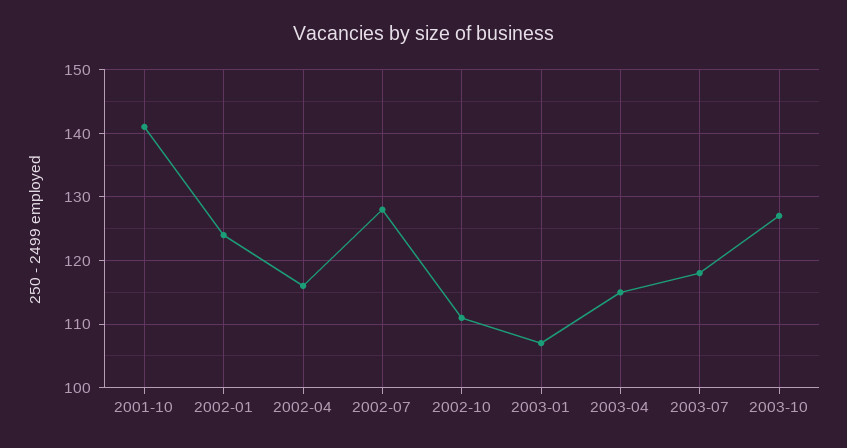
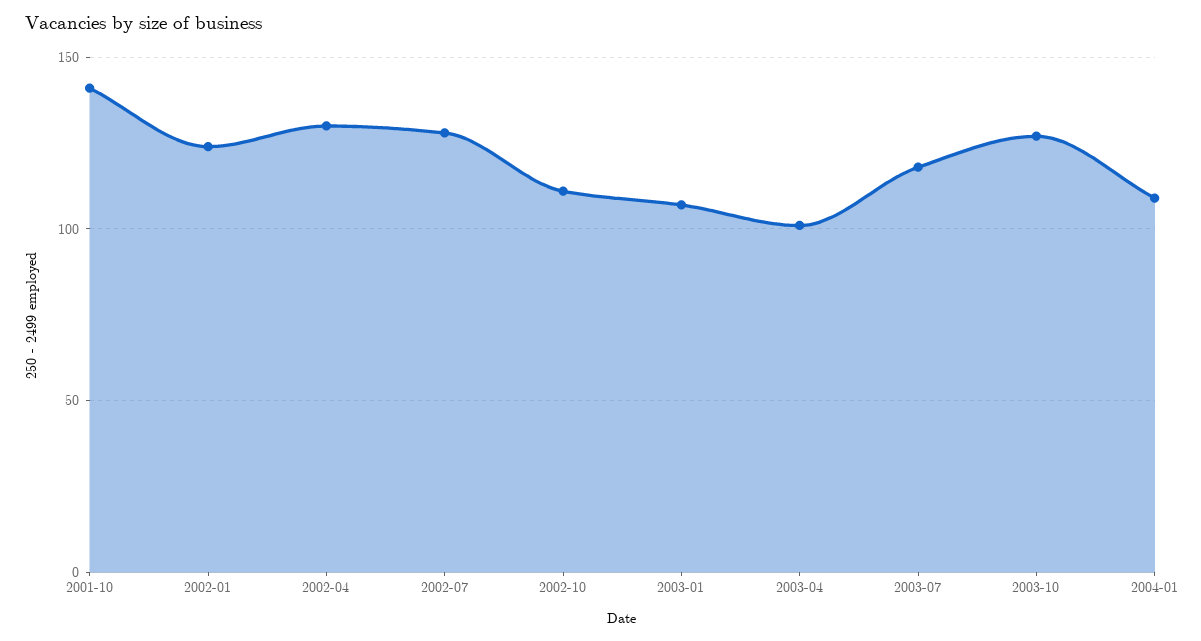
2002-04: 116 -> 130
2003-04: 115 -> 100
2004-01: none -> 110

